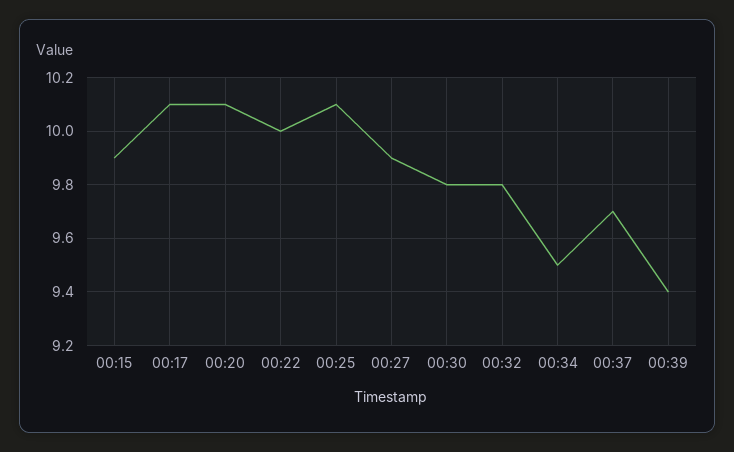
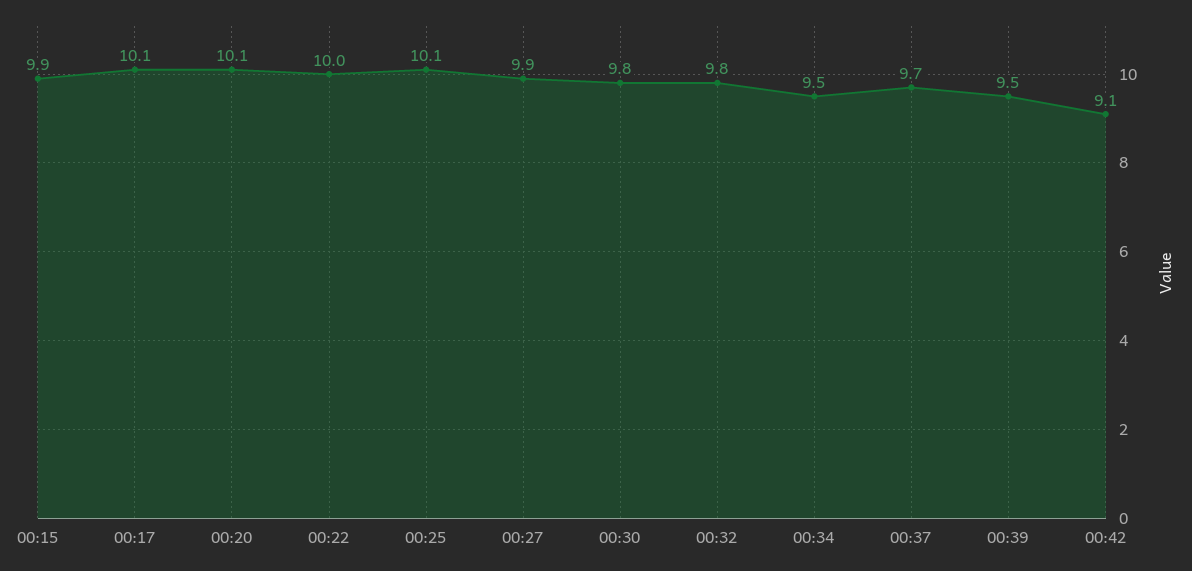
00:39: 9.4 -> 9.5
00:42: none -> 9.1

